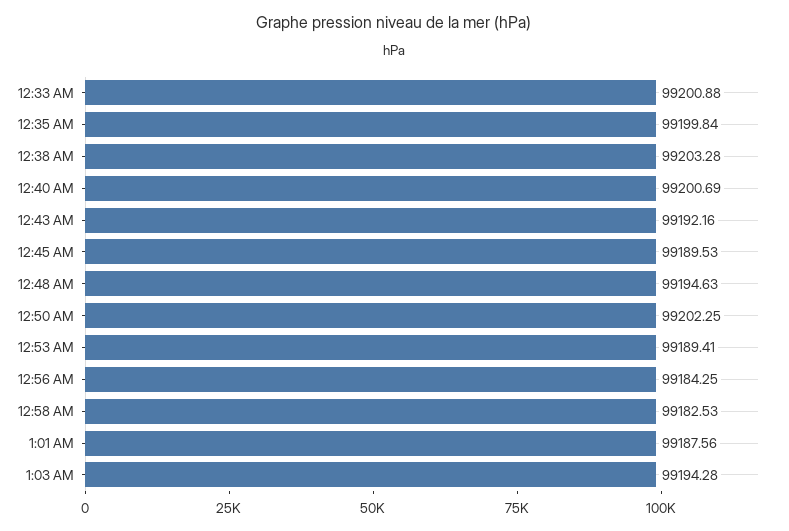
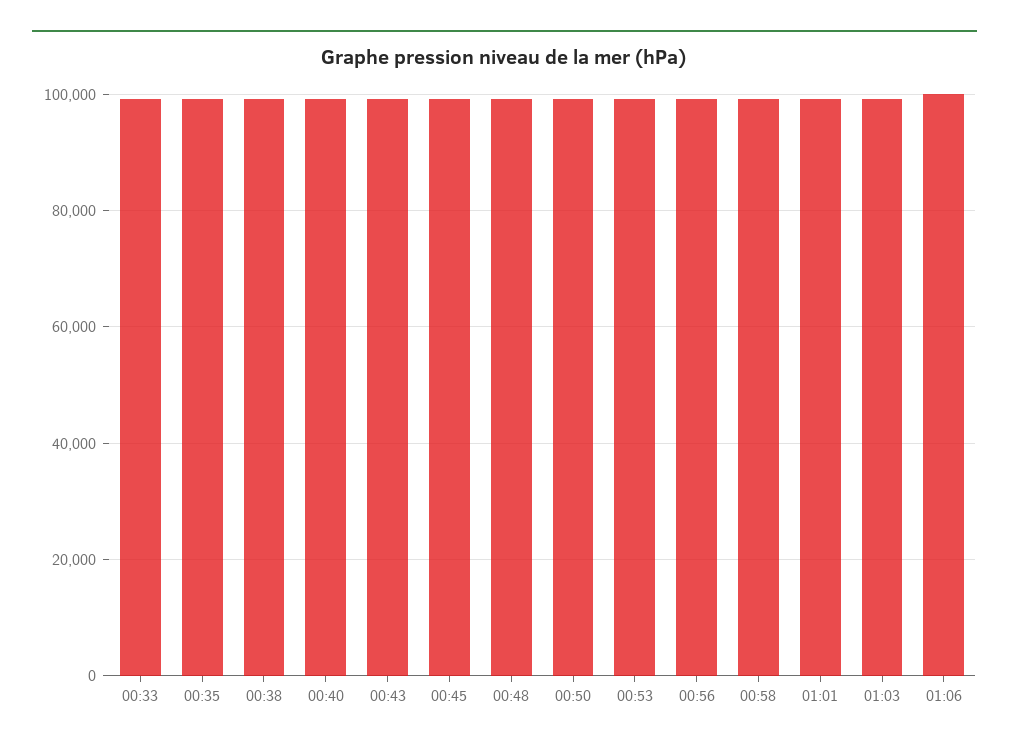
01:06: none -> 100000

